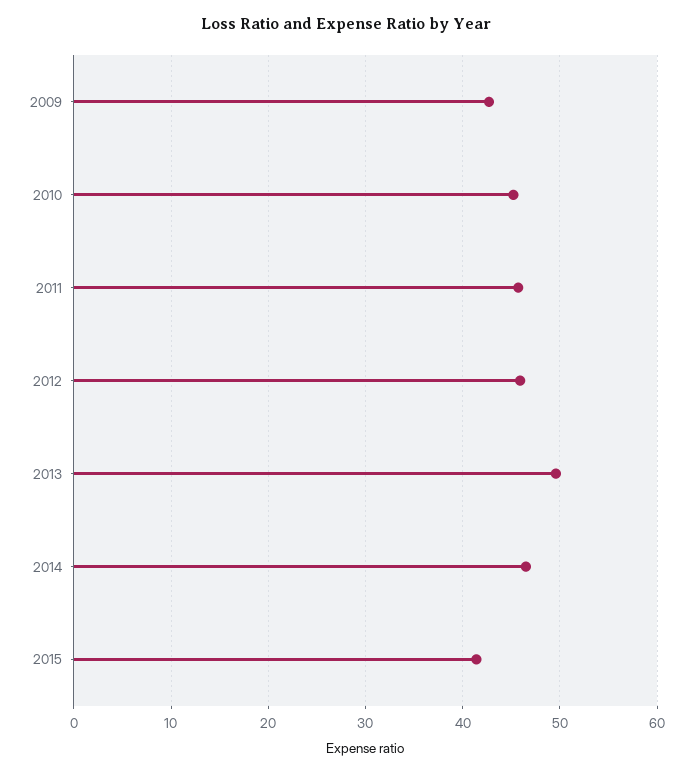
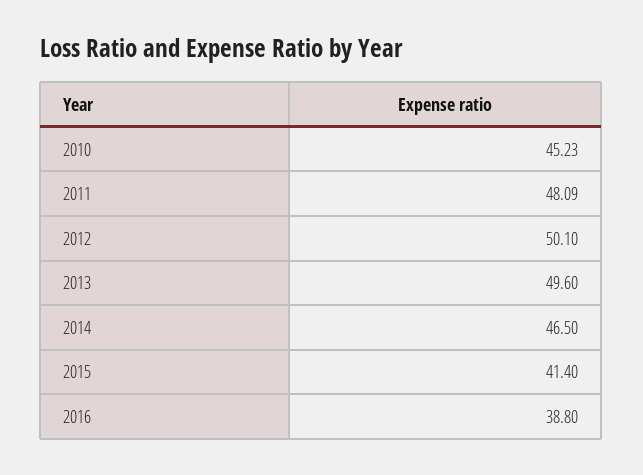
2009: 43 -> none
2011: 46 -> 48.09
2012: 46 -> 50.1
2016: none -> 38.8

